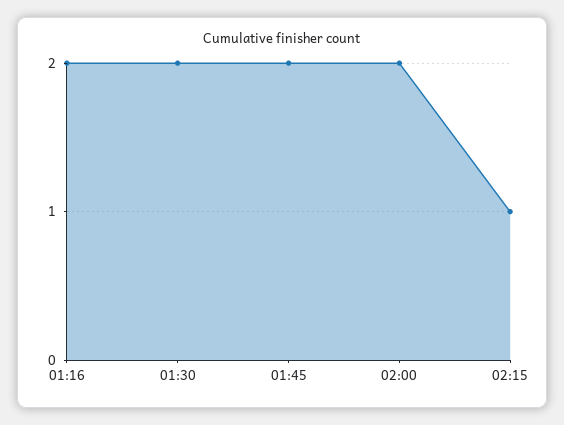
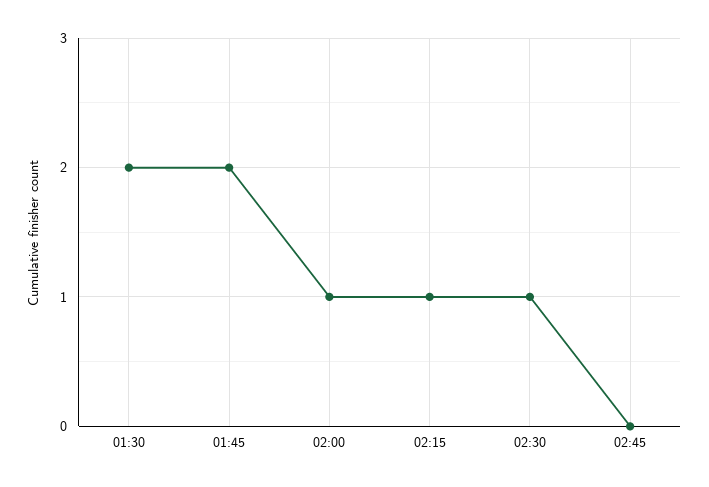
01:16: 2 -> none
02:00: 2 -> 1
02:30: none -> 1
02:45: none -> 0

